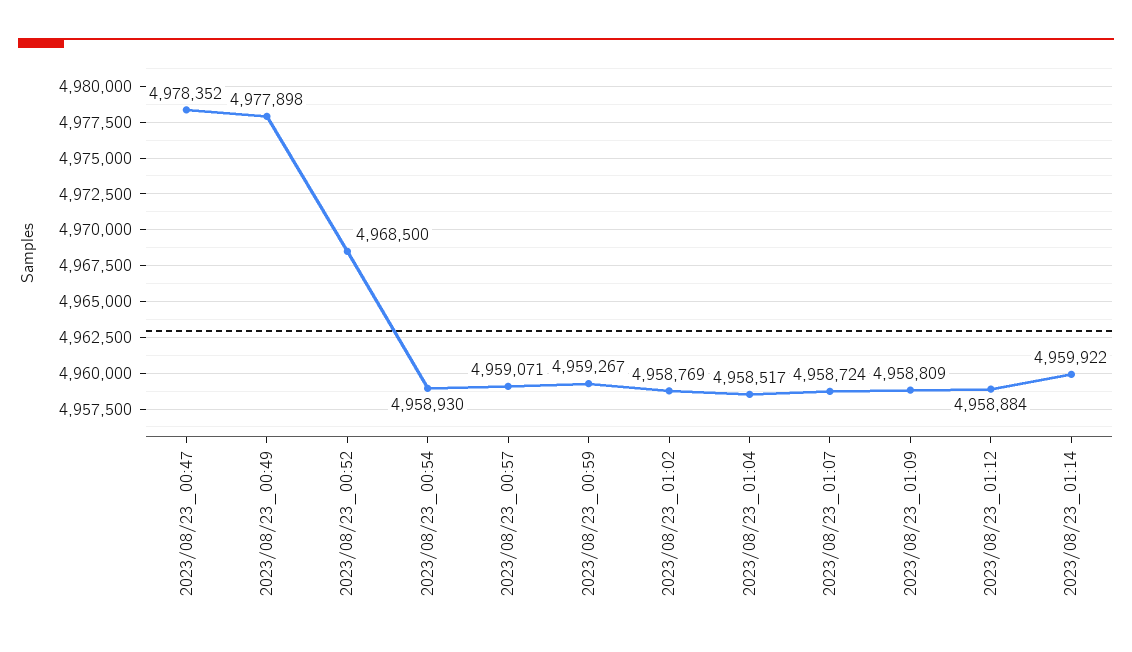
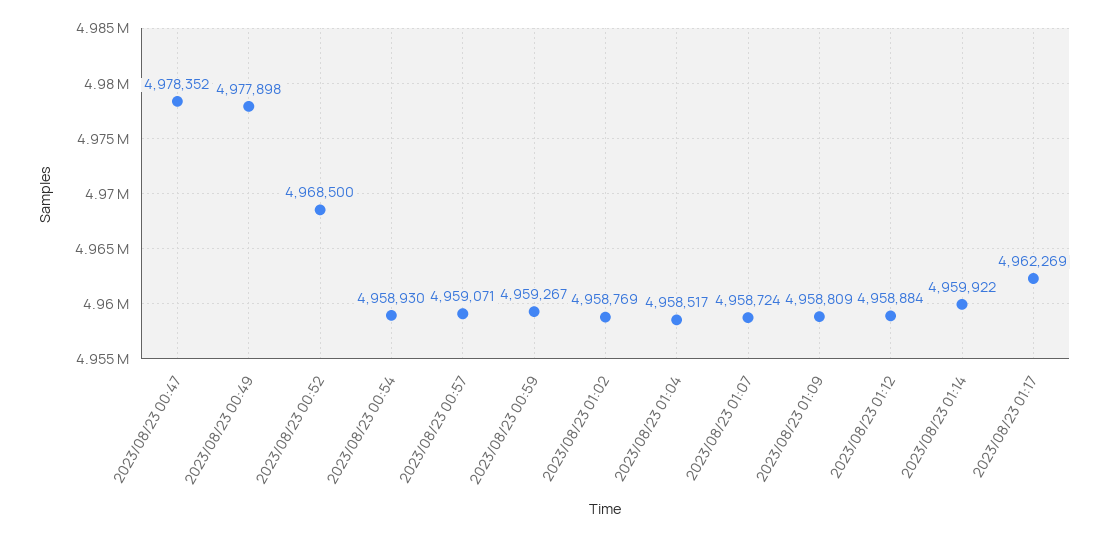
2023/08/23 01:17: none -> 4962269

